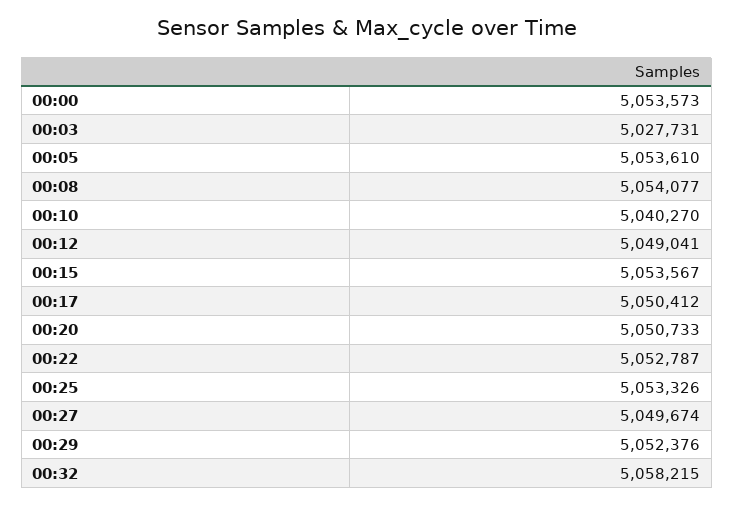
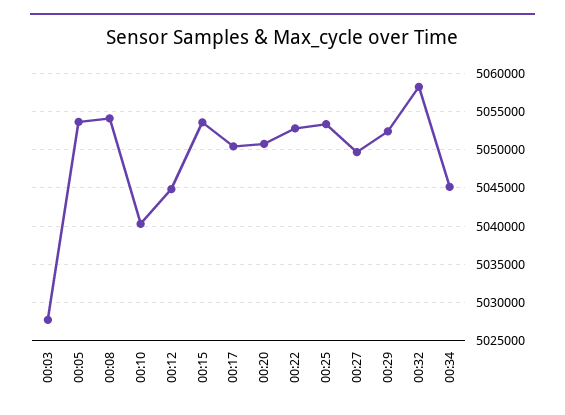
00:00: 5053573 -> none
00:12: 5049041 -> 5045000
00:34: none -> 5045000

